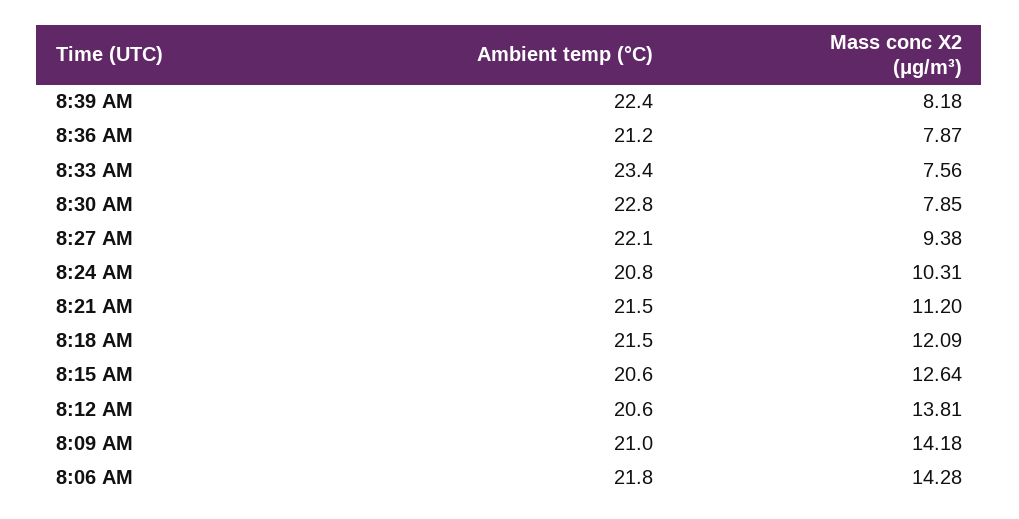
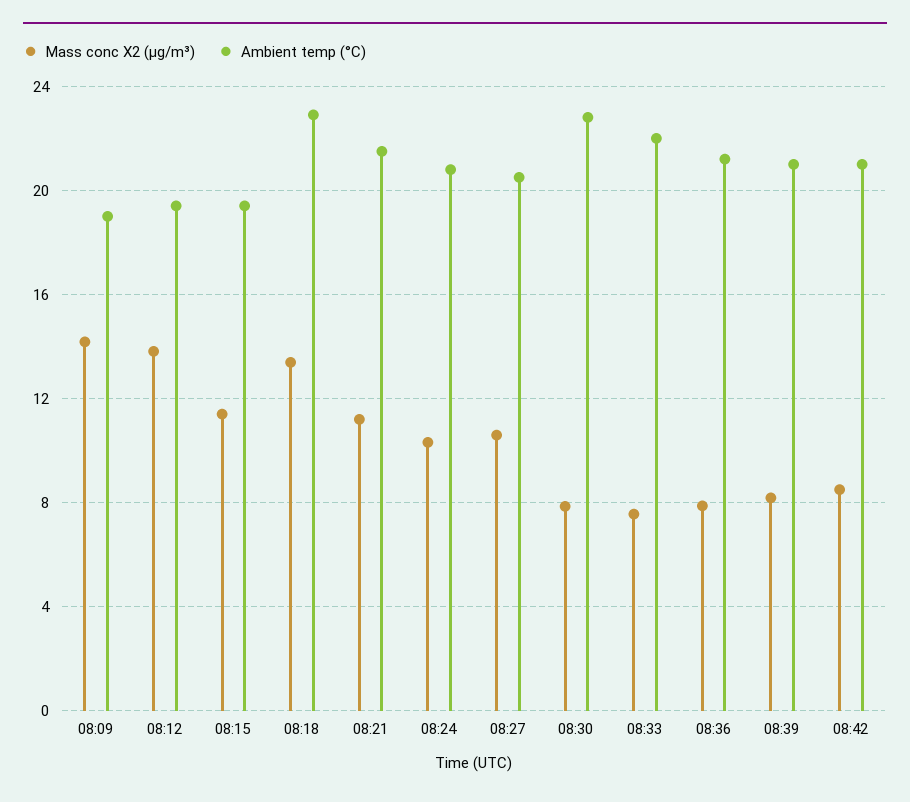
Ambient temp (°C), 8:39 AM: 22.4 -> 21
Ambient temp (°C), 8:33 AM: 23.4 -> 22
Ambient temp (°C), 8:27 AM: 22.1 -> 20.5
Mass conc X2 (μg/m³), 8:27 AM: 9.38 -> 10.5
Ambient temp (°C), 8:18 AM: 21.5 -> 23
Mass conc X2 (μg/m³), 8:18 AM: 12.09 -> 13.5
Ambient temp (°C), 8:15 AM: 20.6 -> 19.5
Mass conc X2 (μg/m³), 8:15 AM: 12.64 -> 11.5
Ambient temp (°C), 8:12 AM: 20.6 -> 19.5
Ambient temp (°C), 8:09 AM: 21 -> 19
Ambient temp (°C), 8:06 AM: 21.8 -> none
Mass conc X2 (μg/m³), 8:06 AM: 14.28 -> none
Mass conc X2 (μg/m³), 08:42: none -> 8.5
Ambient temp (°C), 08:42: none -> 21

